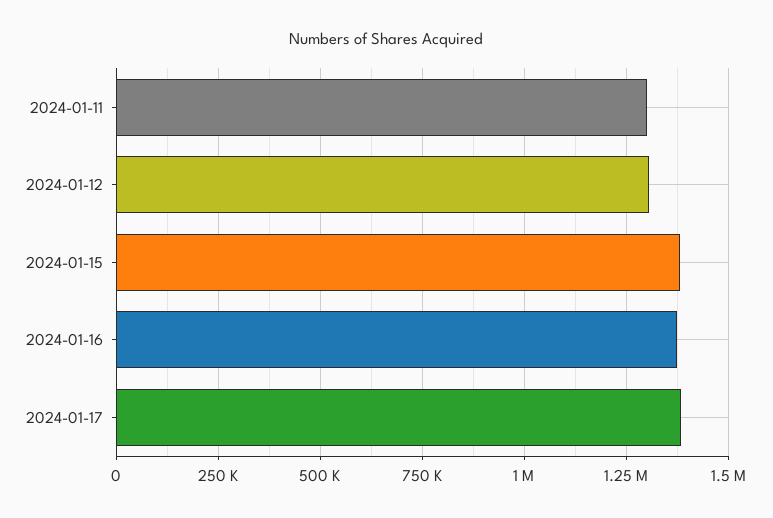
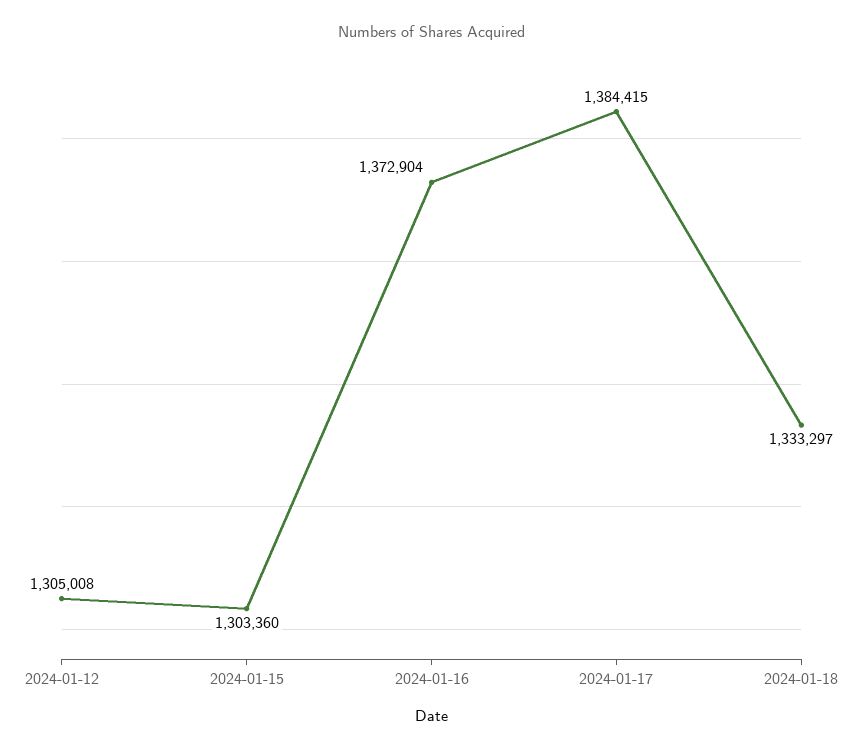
2024-01-11: 1300000 -> none
2024-01-15: 1375000 -> 1303360
2024-01-18: none -> 1333297

